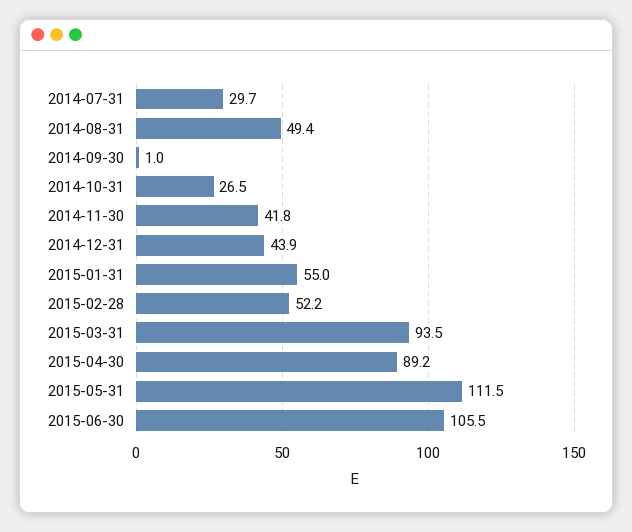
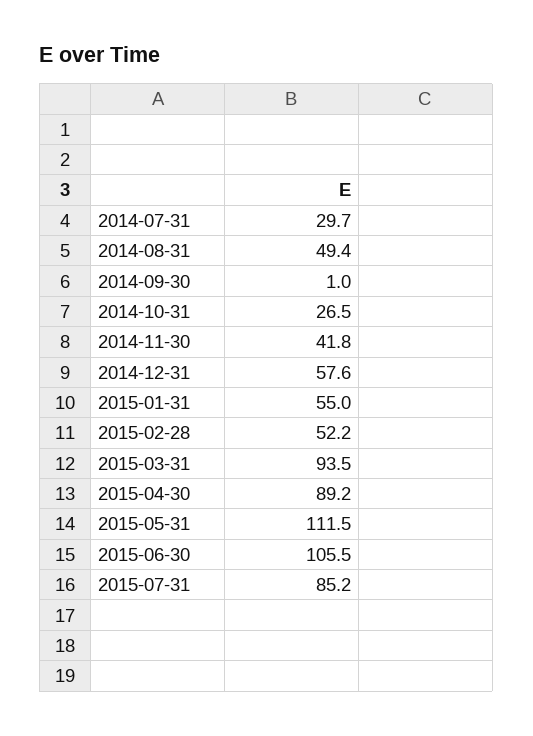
2014-12-31: 43.9 -> 57.6
2015-07-31: none -> 85.2

